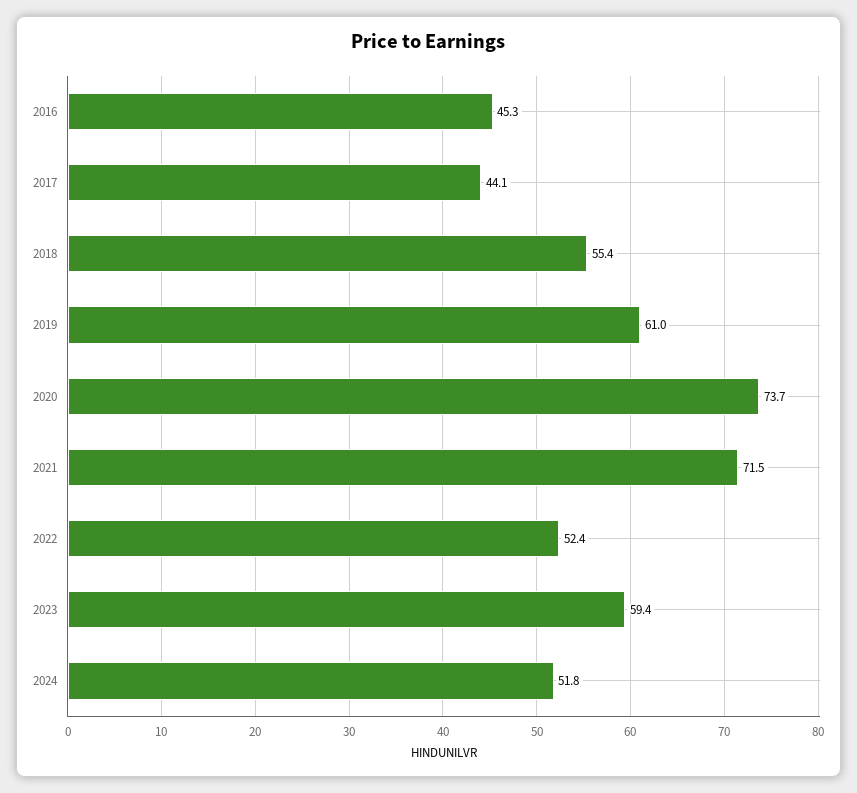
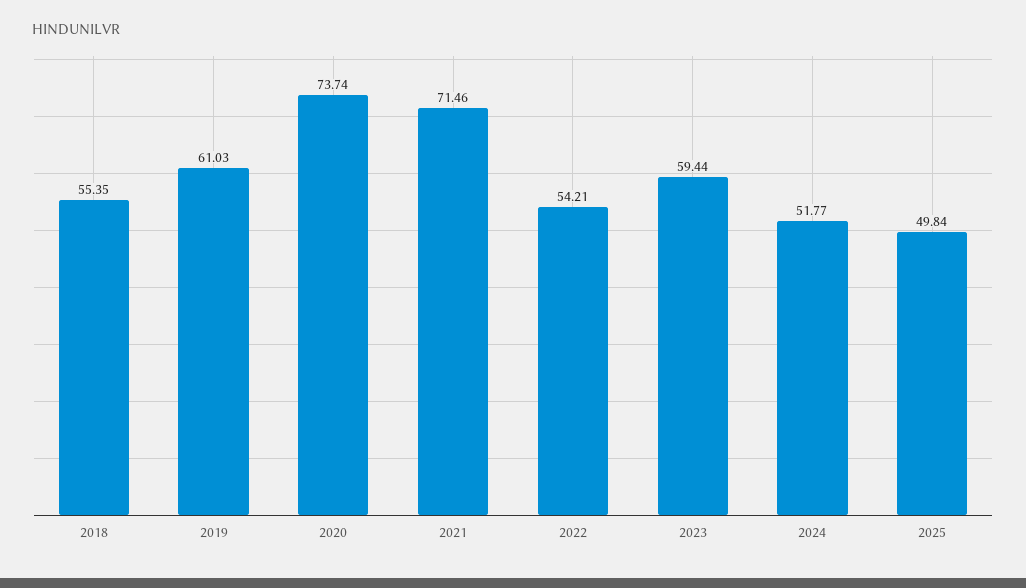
2016: 45.3 -> none
2017: 44.1 -> none
2022: 52.4 -> 54.21
2025: none -> 49.84

